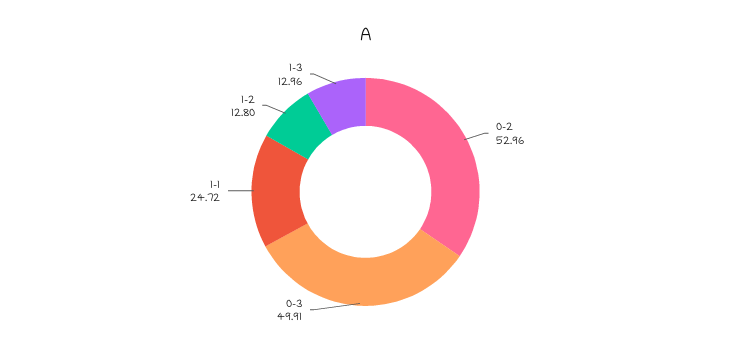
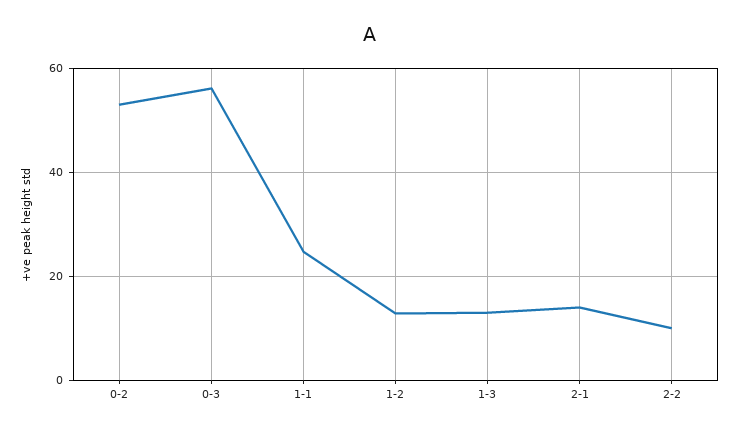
0-3: 49.91 -> 56
2-1: none -> 14
2-2: none -> 10

